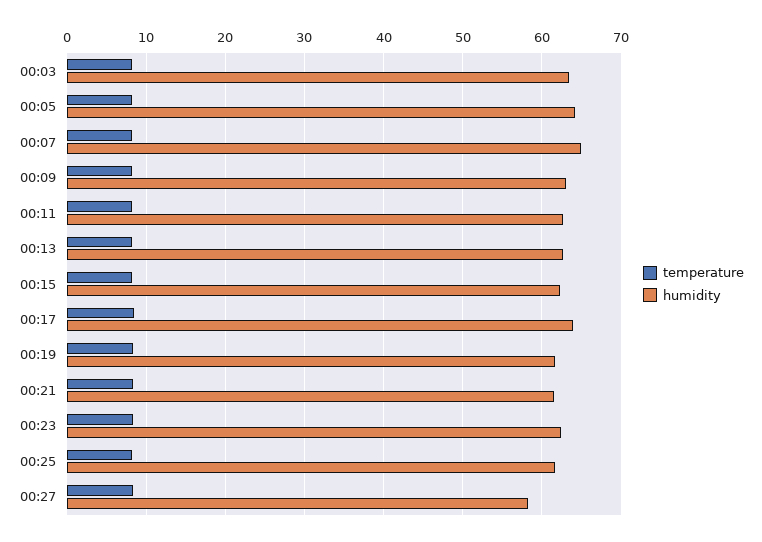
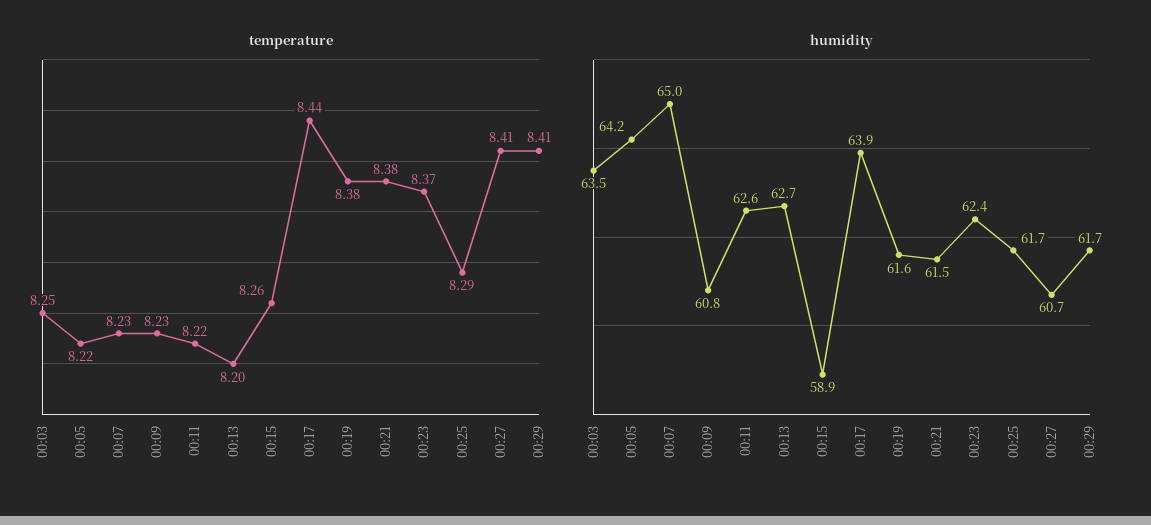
humidity, 00:09: 63 -> 60.8
humidity, 00:15: 62 -> 58.9
humidity, 00:27: 58 -> 60.7
temperature, 00:29: none -> 8.41
humidity, 00:29: none -> 61.7

